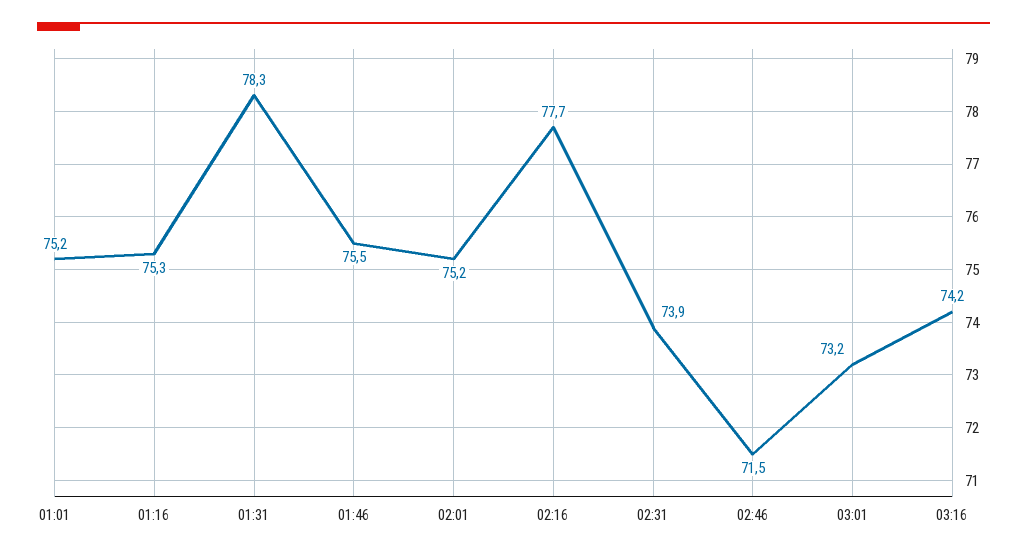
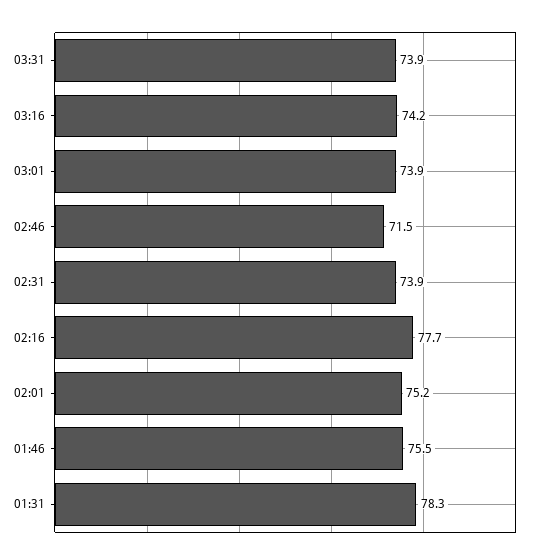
01:01: 75.2 -> none
01:16: 75.3 -> none
03:01: 73.2 -> 73.9
03:31: none -> 73.9

